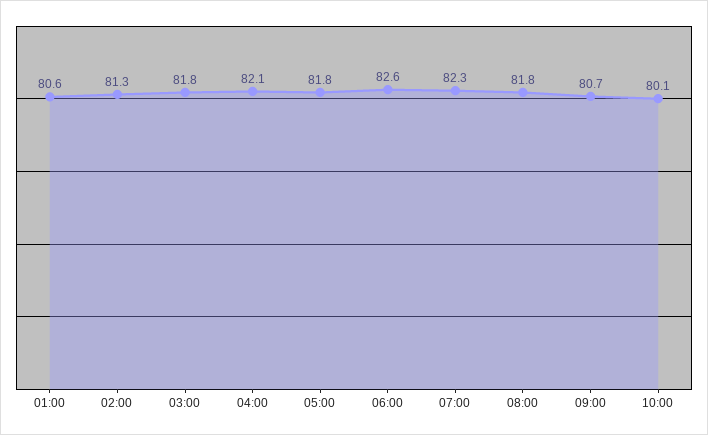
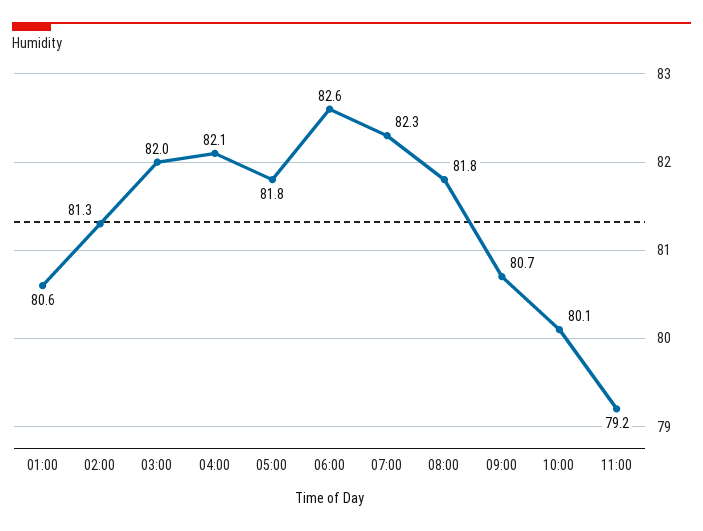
03:00: 81.8 -> 82
11:00: none -> 79.2

